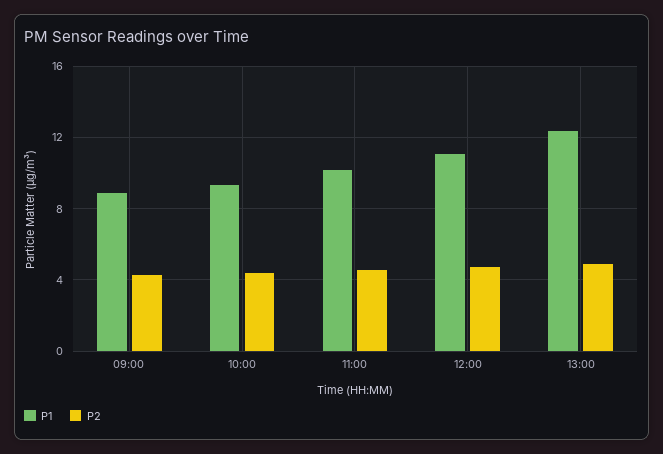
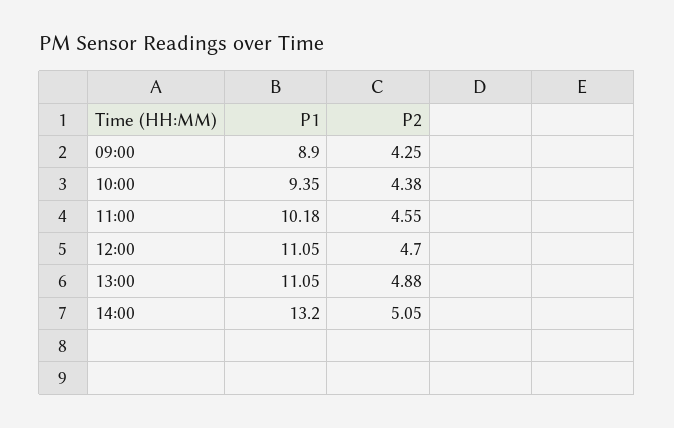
P1, 13:00: 12.5 -> 11.05
P1, 14:00: none -> 13.2
P2, 14:00: none -> 5.05

